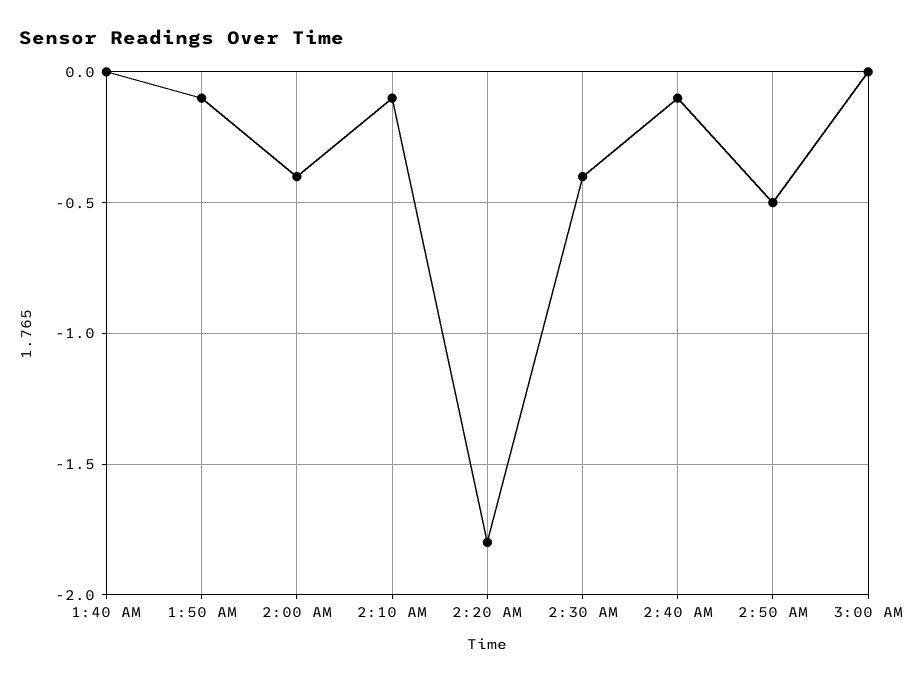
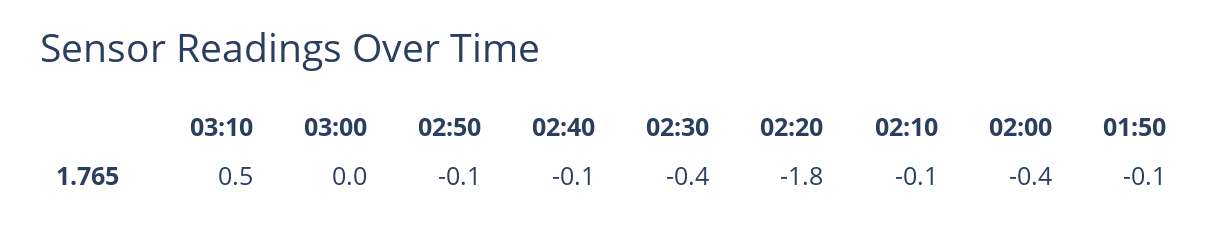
1:40 AM: 0 -> none
2:50 AM: -0.5 -> -0.1
03:10: none -> 0.5

